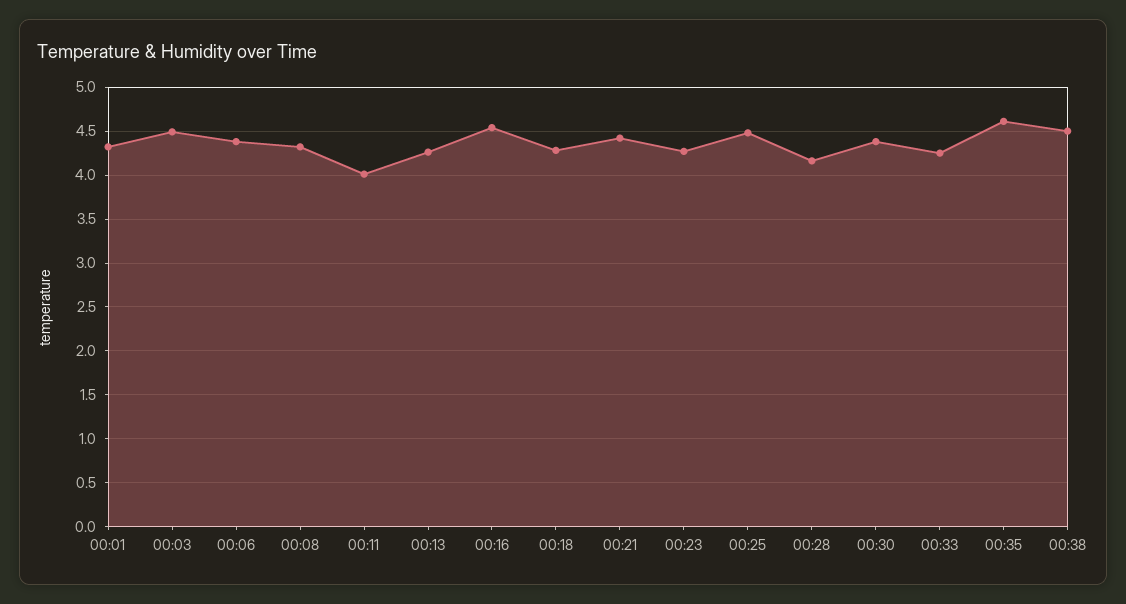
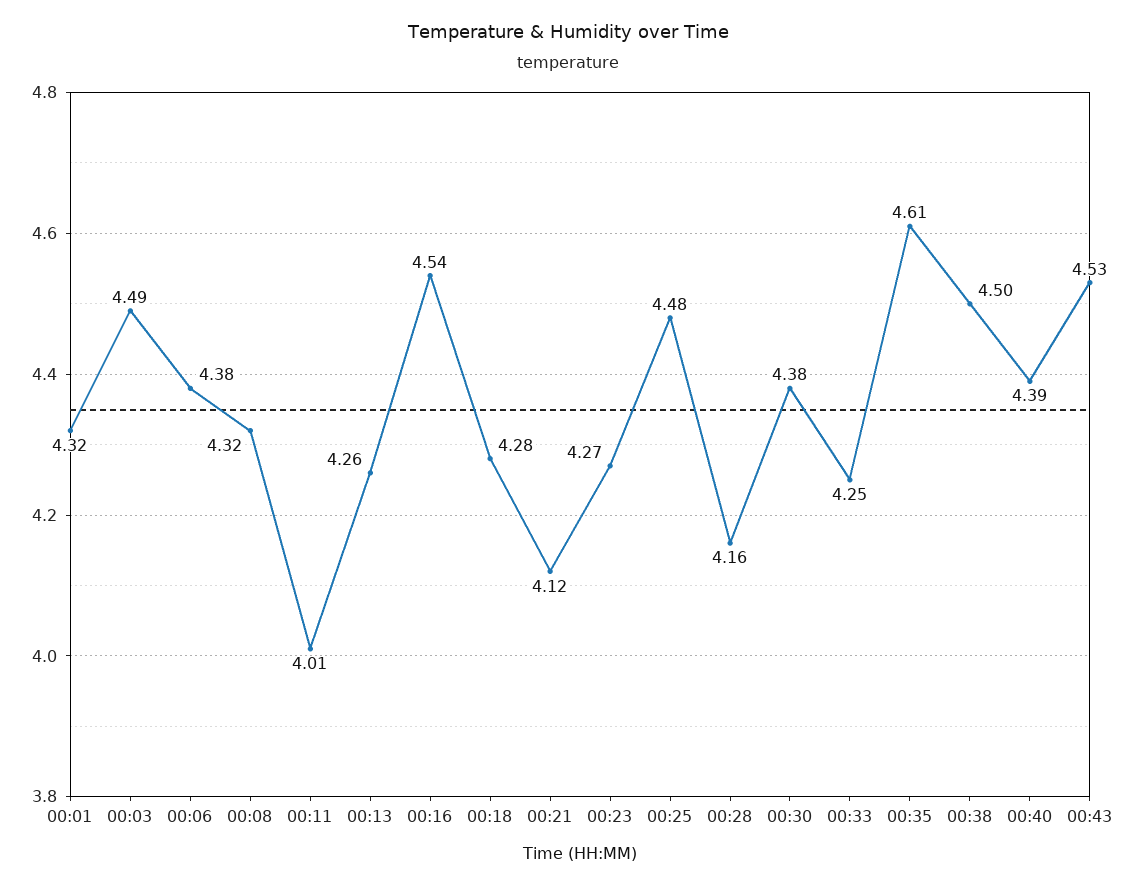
00:21: 4.4 -> 4.12
00:40: none -> 4.39
00:43: none -> 4.53

